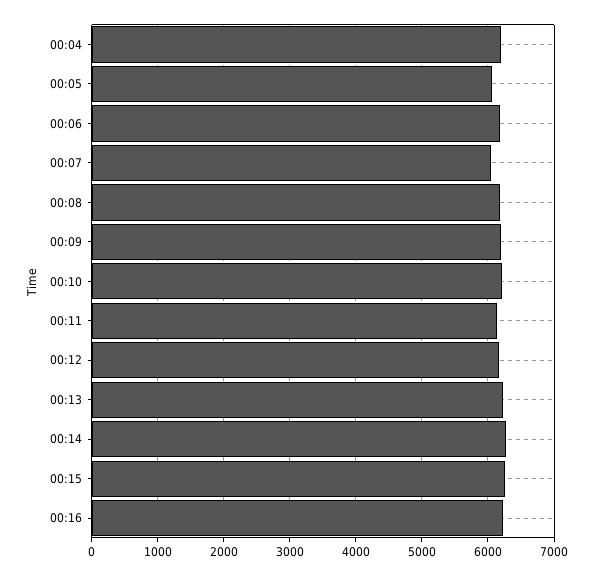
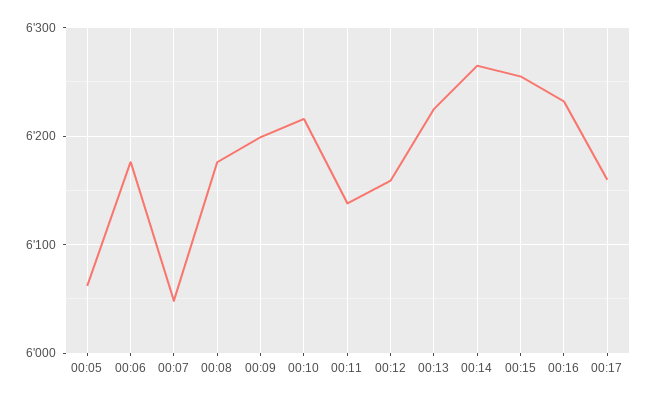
00:04: 6200 -> none
00:17: none -> 6160

